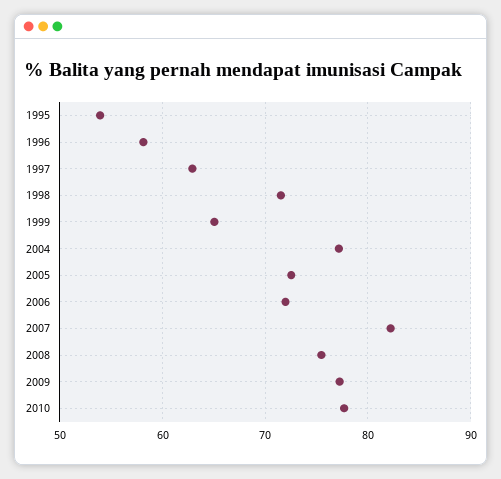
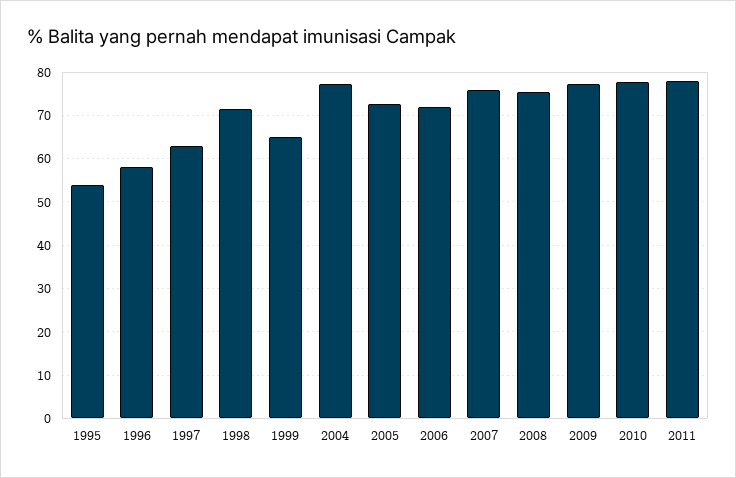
2007: 82 -> 76
2011: none -> 78

